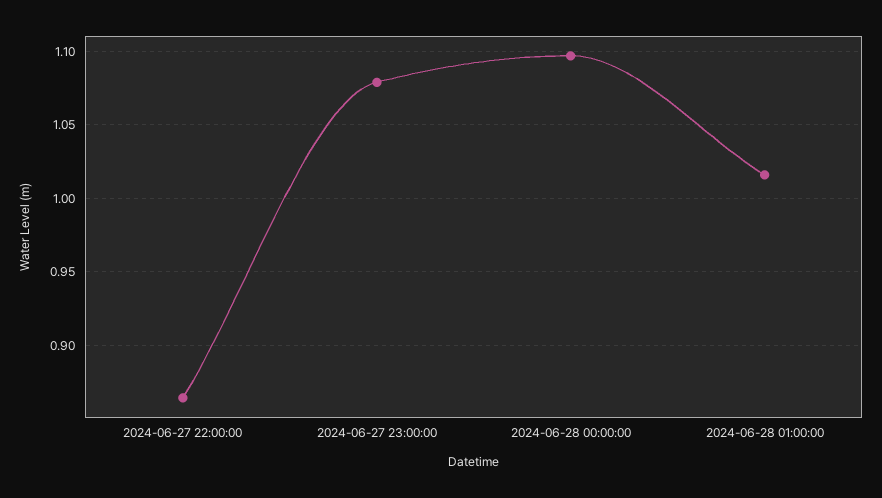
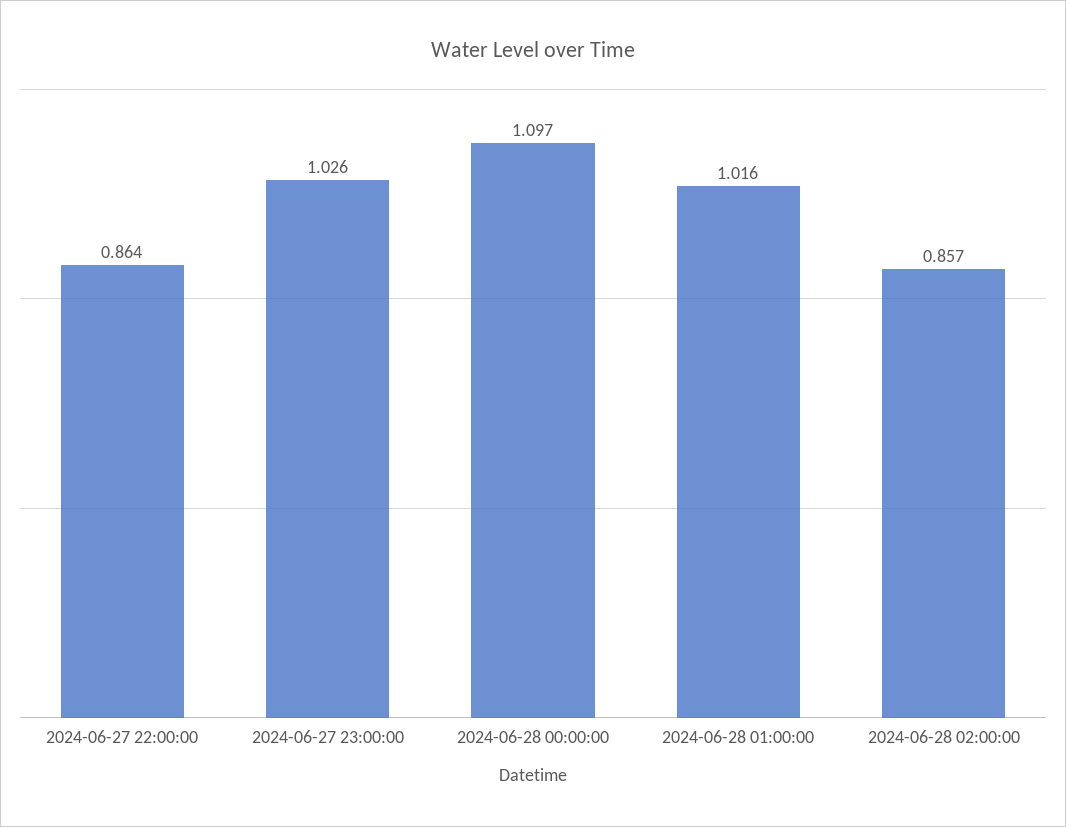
2024-06-27 23:00:00: 1.08 -> 1.026
2024-06-28 02:00:00: none -> 0.857

